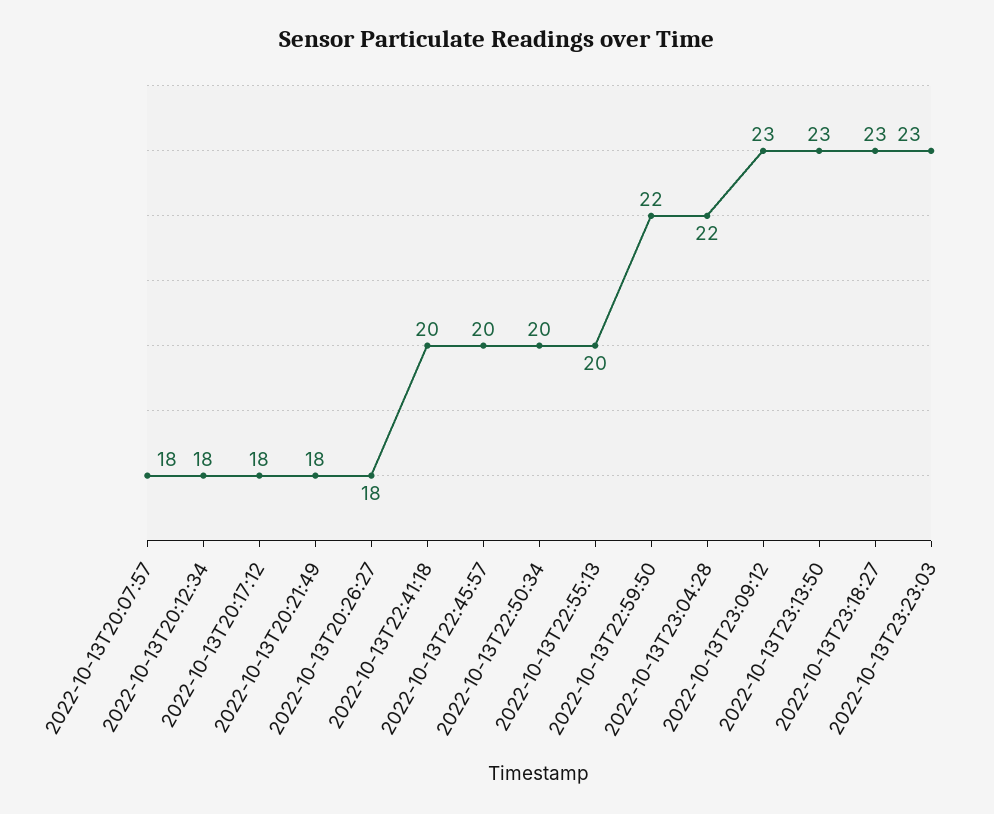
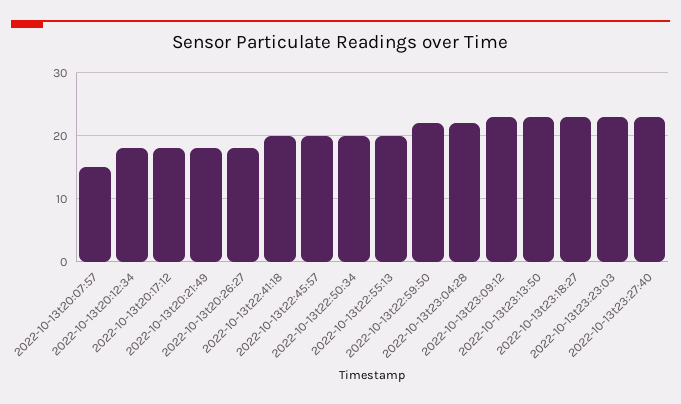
2022-10-13T20:07:57: 18 -> 15
2022-10-13t23:27:40: none -> 23

